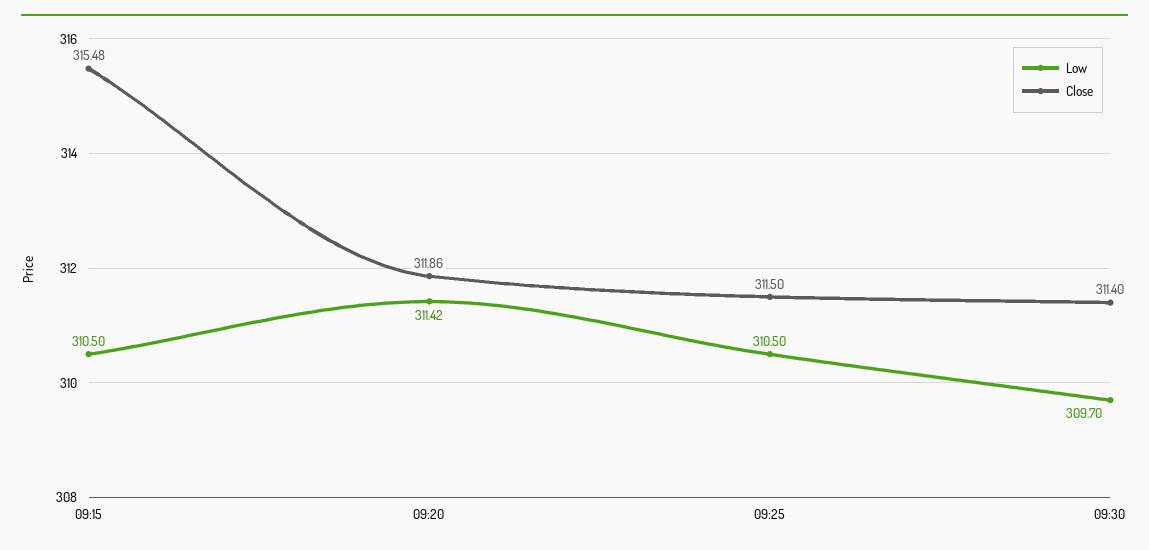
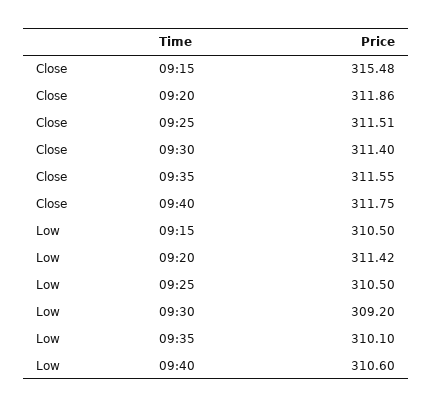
Close, 09:25: 311.5 -> 311.51
Low, 09:30: 309.7 -> 309.2
Close, 09:35: none -> 311.55
Close, 09:40: none -> 311.75
Low, 09:35: none -> 310.1
Low, 09:40: none -> 310.6

